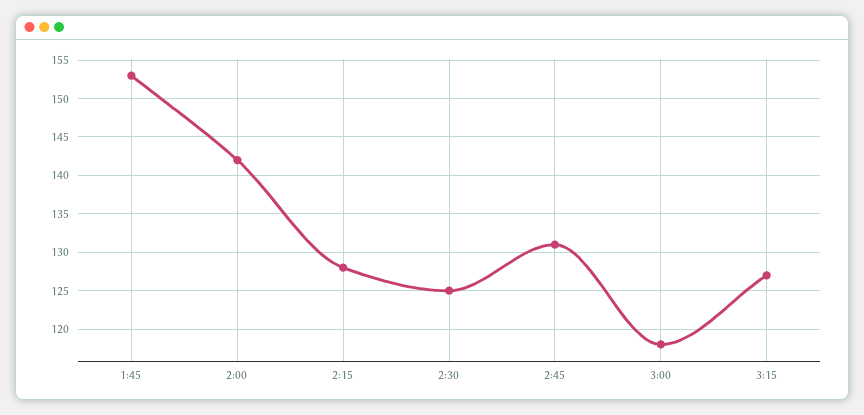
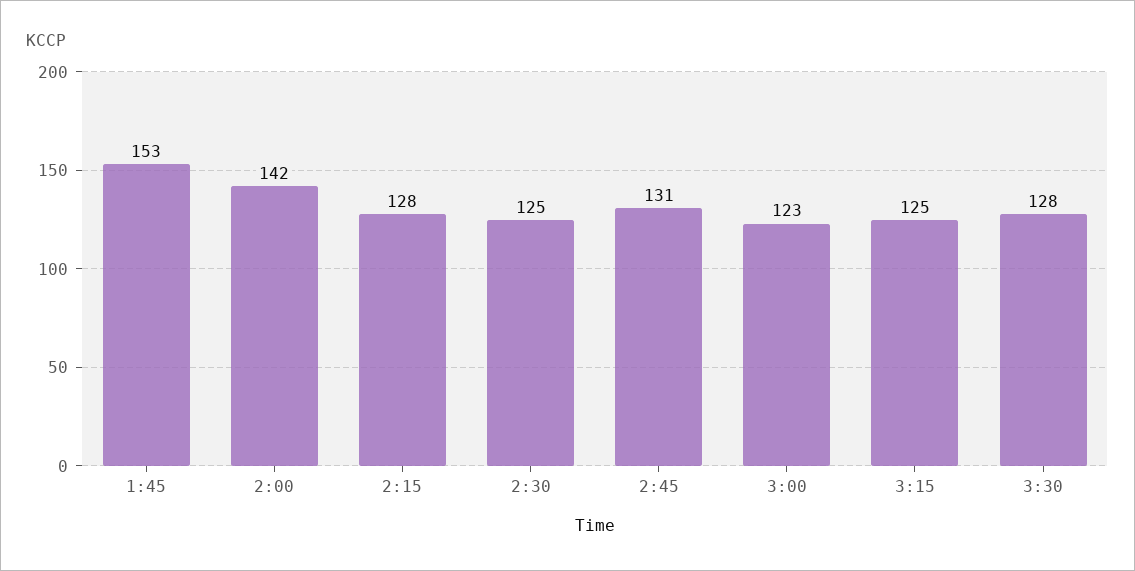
3:00: 118 -> 123
3:15: 127 -> 125
3:30: none -> 128

